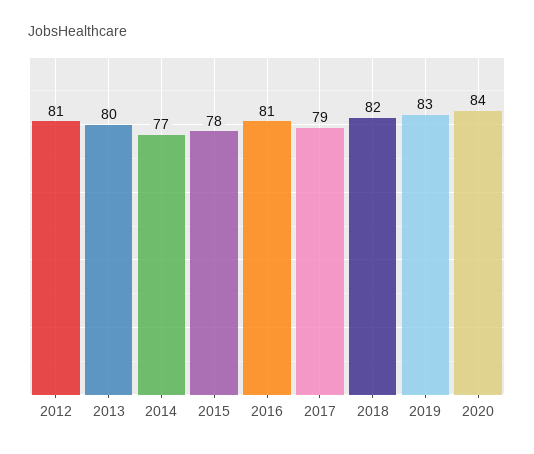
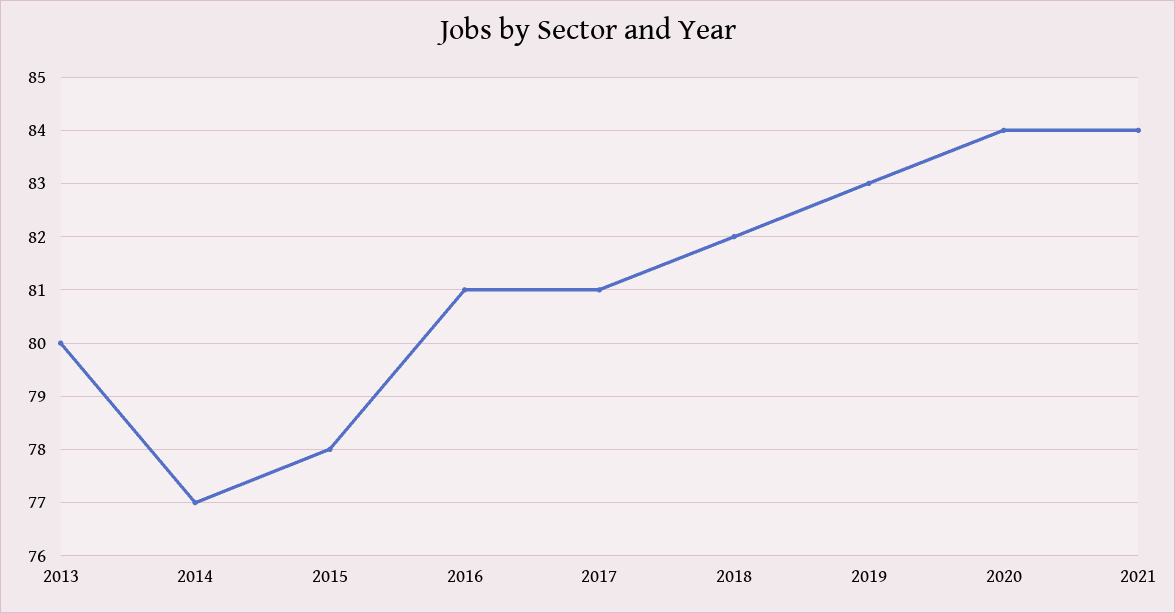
2012: 81 -> none
2017: 79 -> 81
2021: none -> 84

